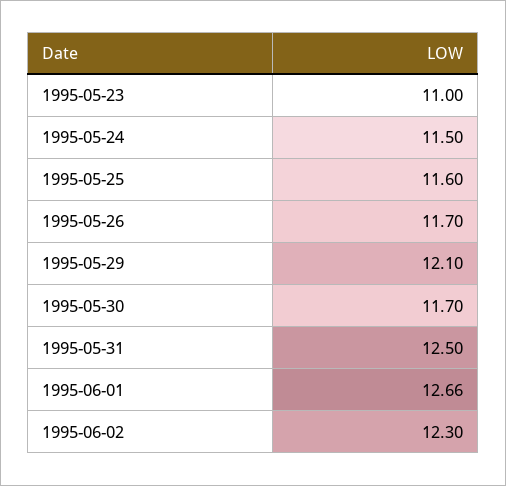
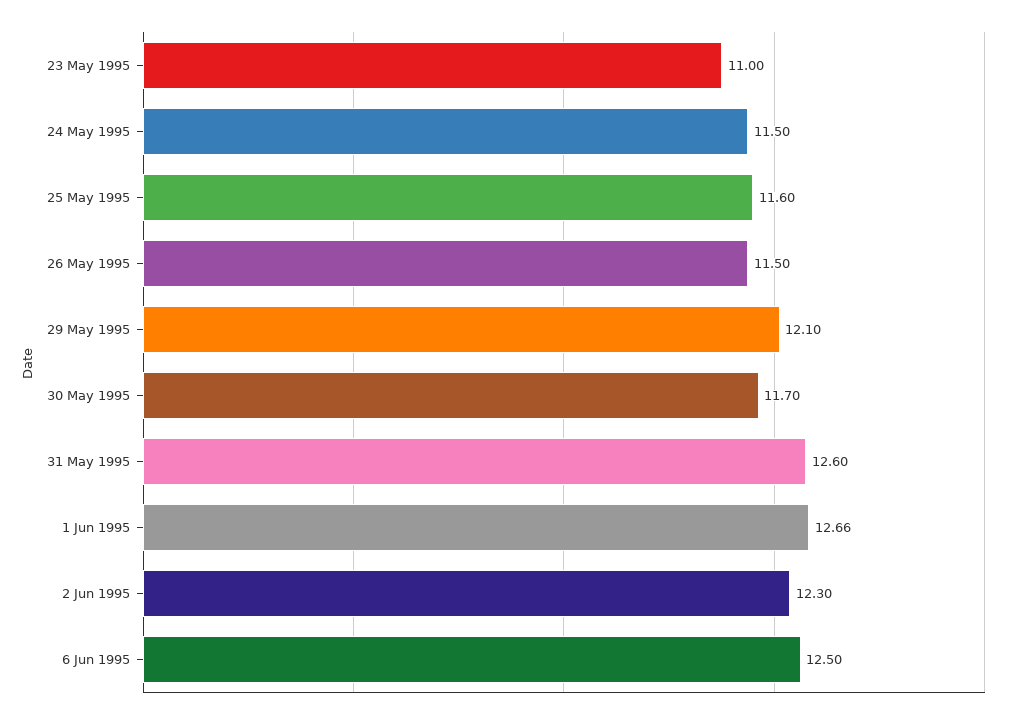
1995-05-26: 11.7 -> 11.5
1995-05-31: 12.5 -> 12.6
6 Jun 1995: none -> 12.5

